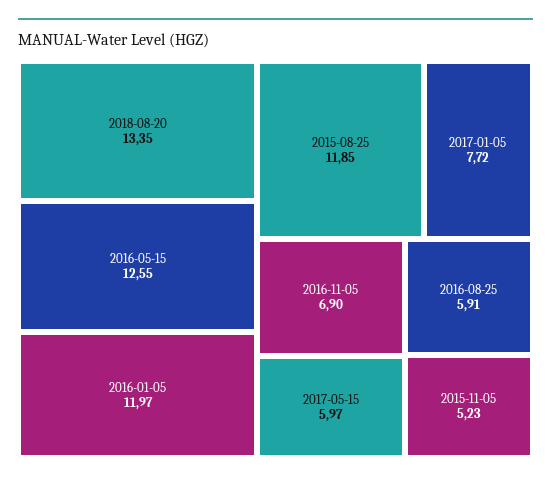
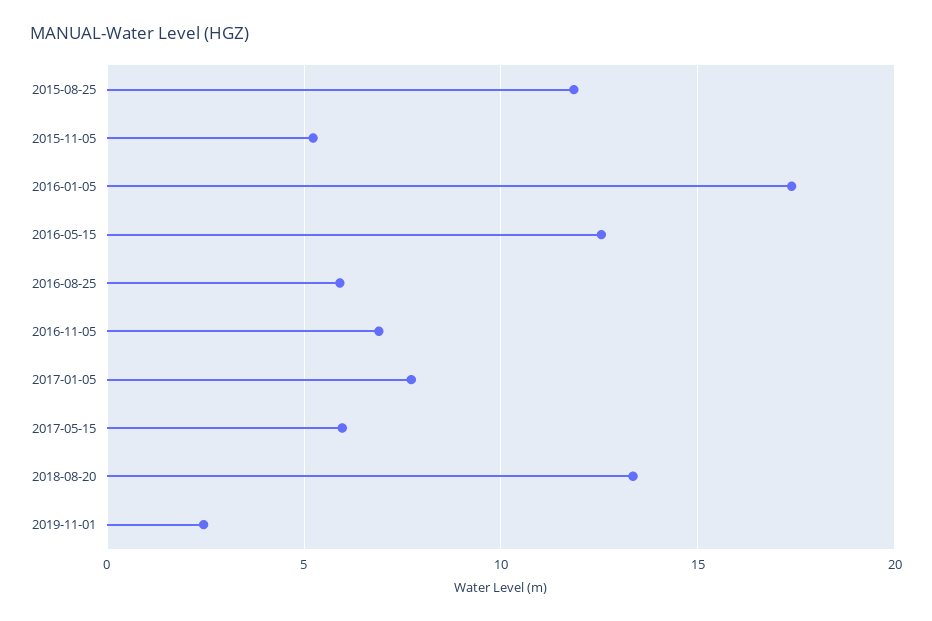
2016-01-05: 11.97 -> 17.5
2019-11-01: none -> 2.5

